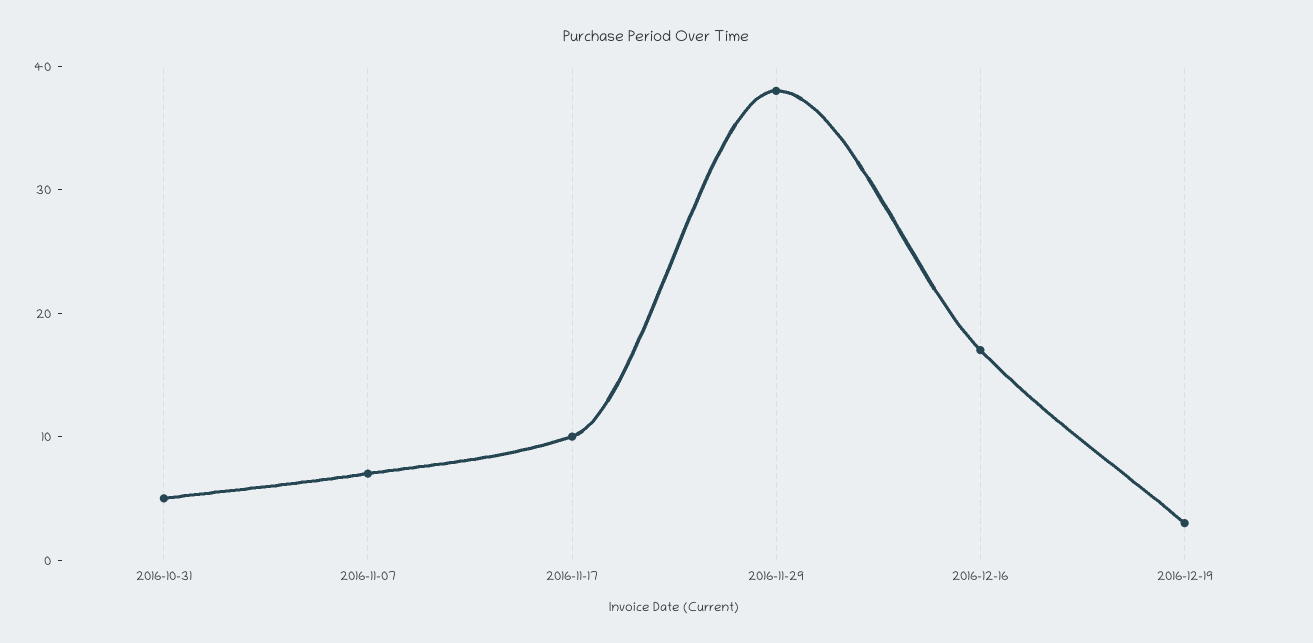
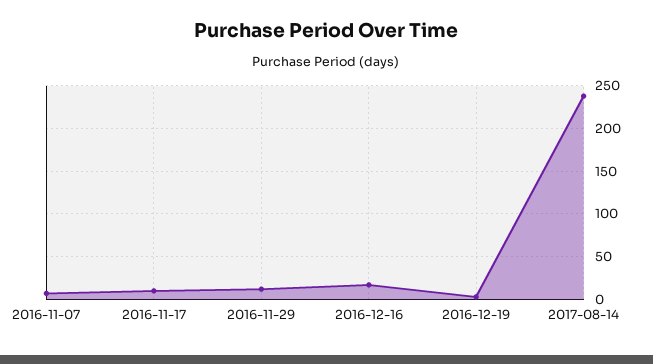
2016-10-31: 5 -> none
2016-11-29: 38 -> 10
2017-08-14: none -> 240

